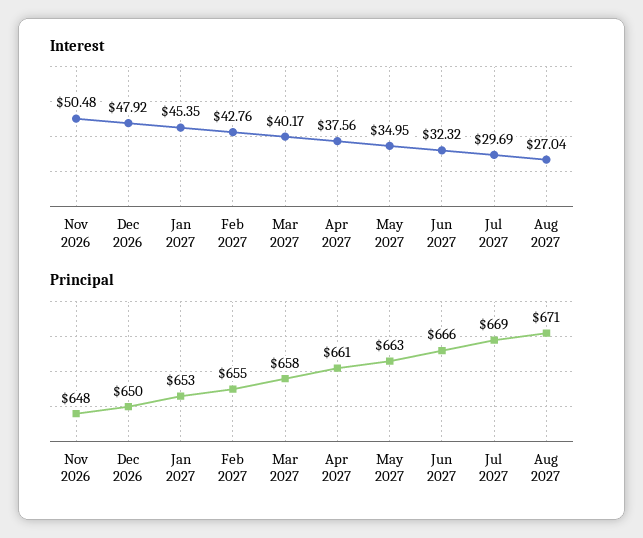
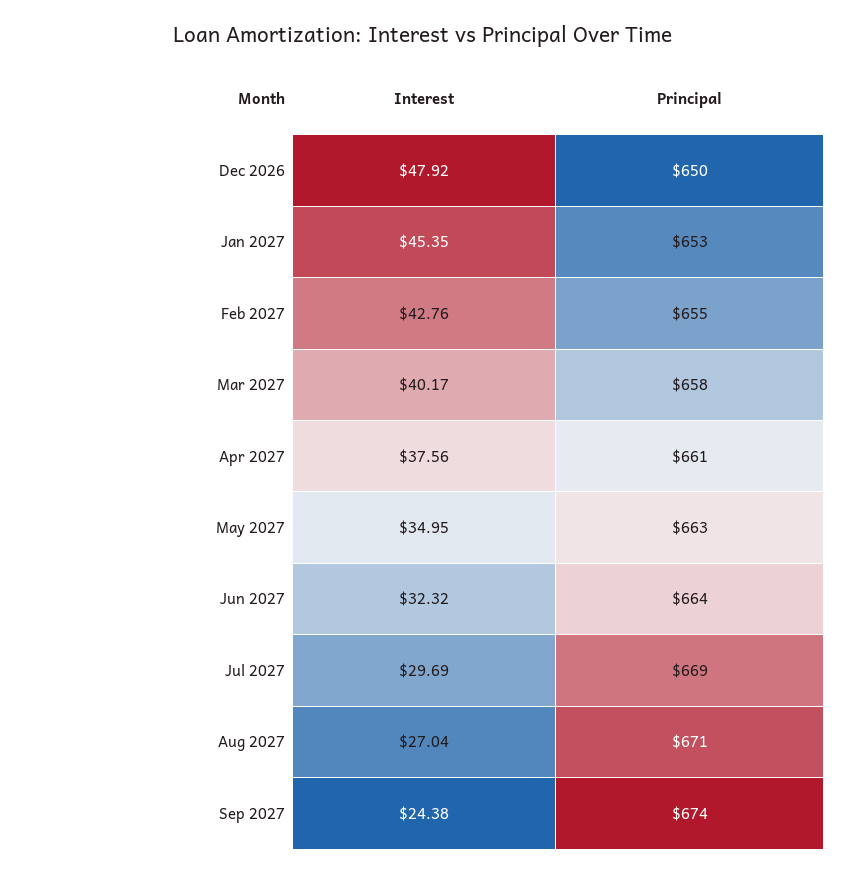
Interest, Nov 2026: 50.48 -> none
Principal, Nov 2026: 648 -> none
Principal, Jun 2027: 666 -> 664
Interest, Sep 2027: none -> 24.38
Principal, Sep 2027: none -> 674

